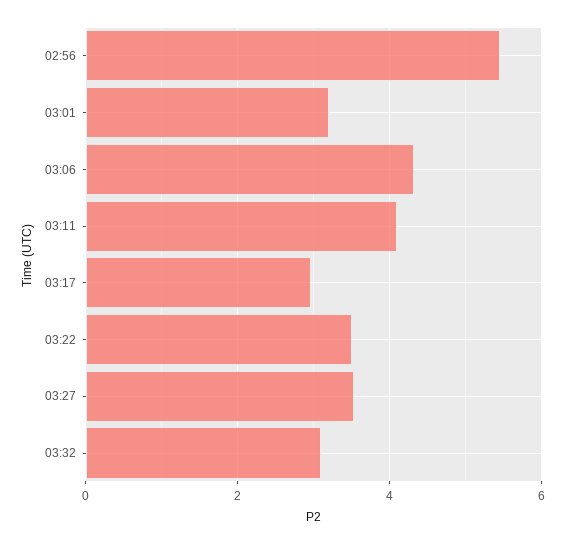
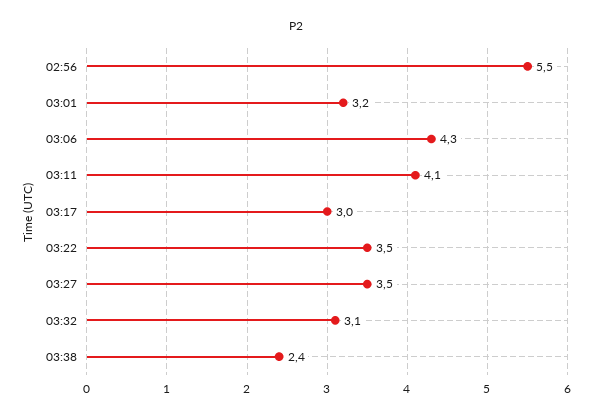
03:38: none -> 2.4

